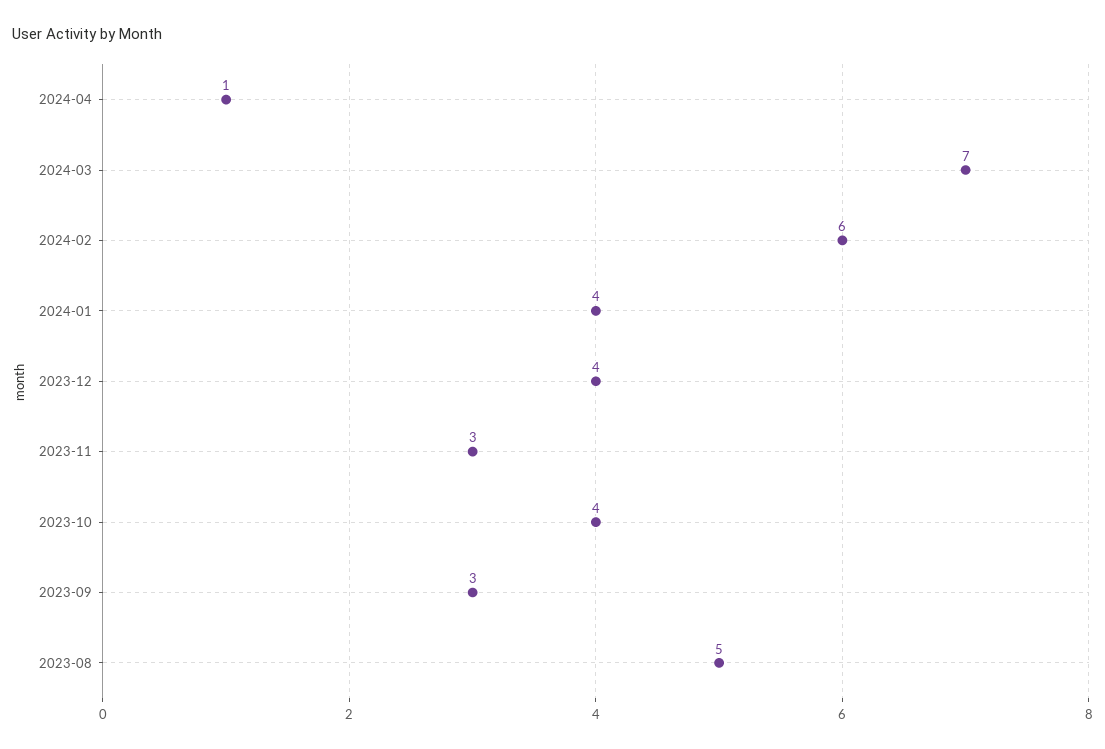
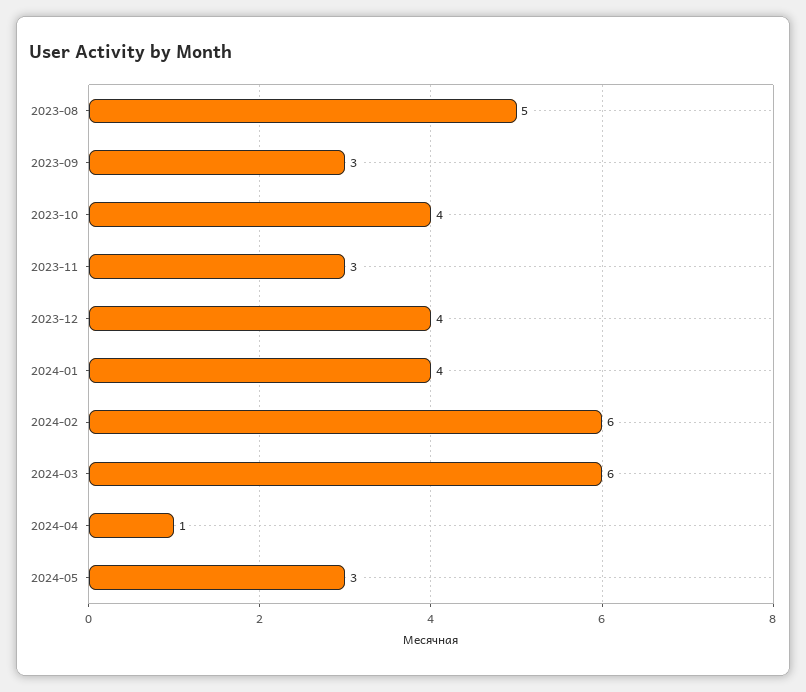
2024-03: 7 -> 6
2024-05: none -> 3

